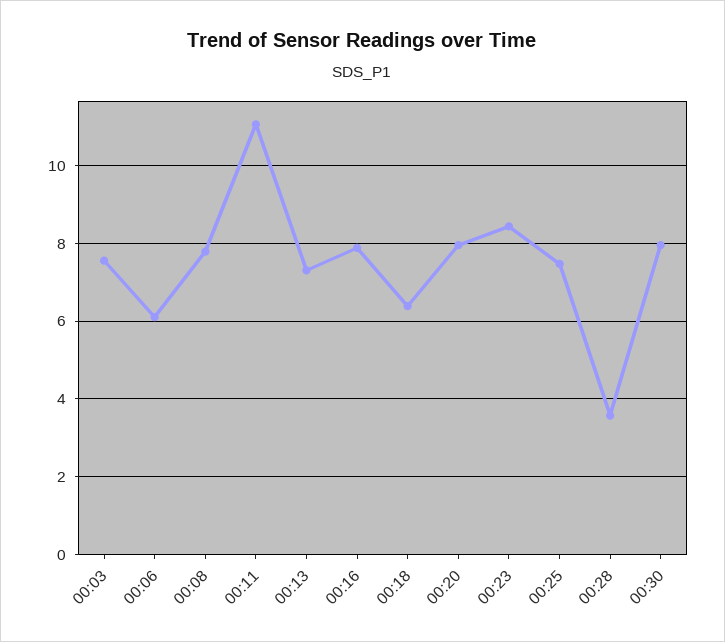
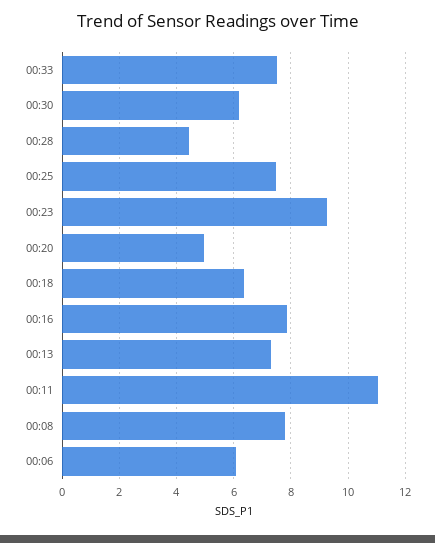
00:03: 7.6 -> none
00:20: 8 -> 5
00:23: 8.4 -> 9.25
00:28: 3.6 -> 4.5
00:30: 8 -> 6.25
00:33: none -> 7.5

